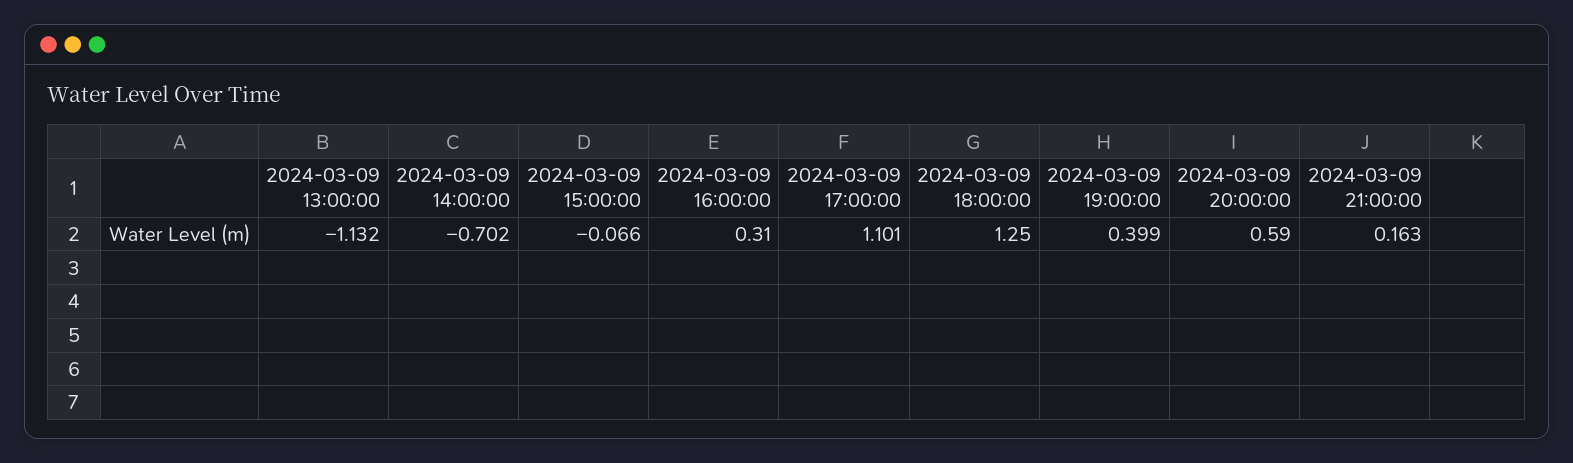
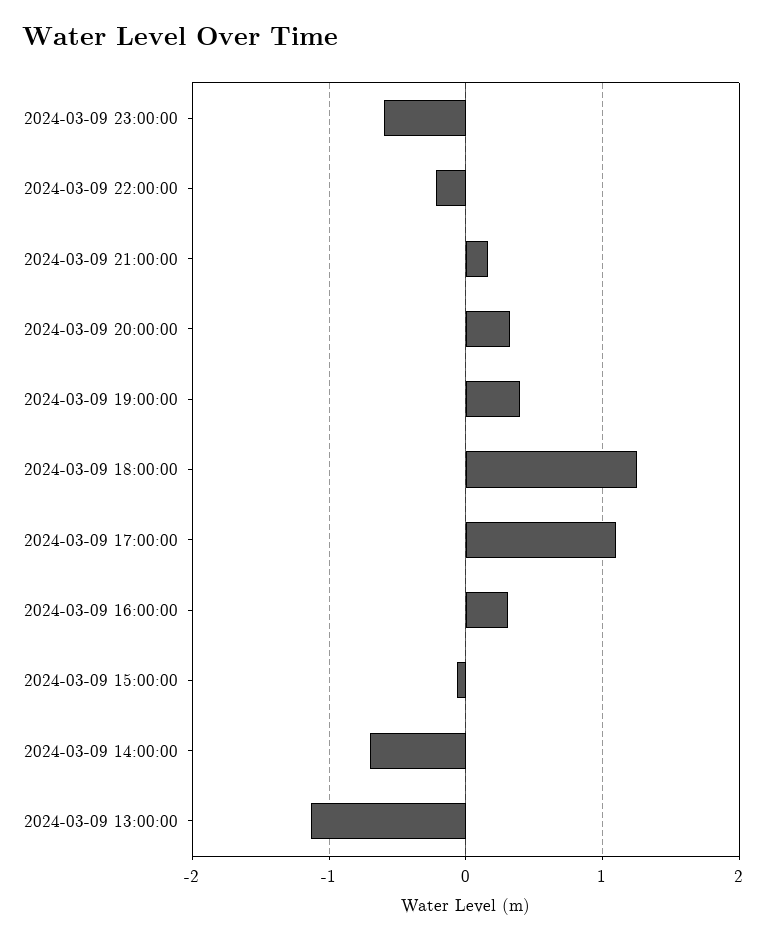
2024-03-09 20:00:00: 0.59 -> 0.3
2024-03-09 23:00:00: none -> -0.6
2024-03-09 22:00:00: none -> -0.2

